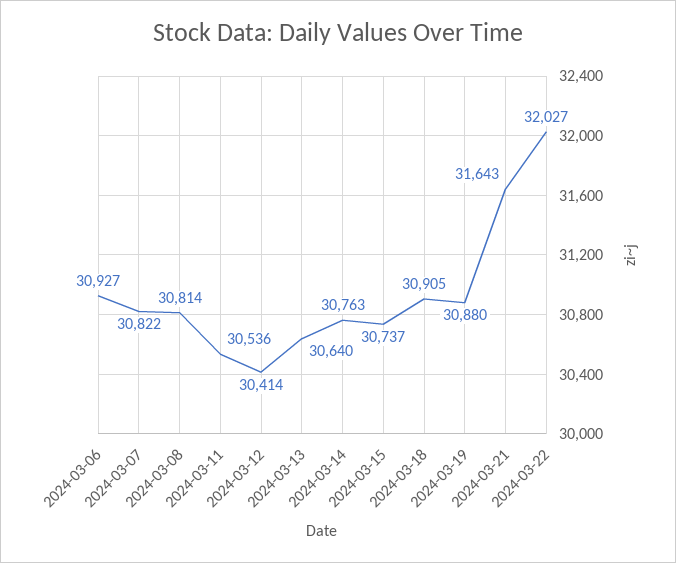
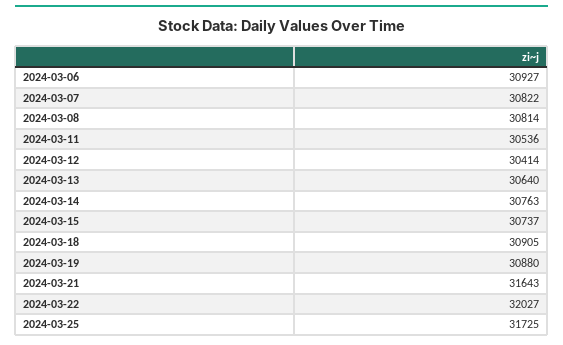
2024-03-25: none -> 31725

